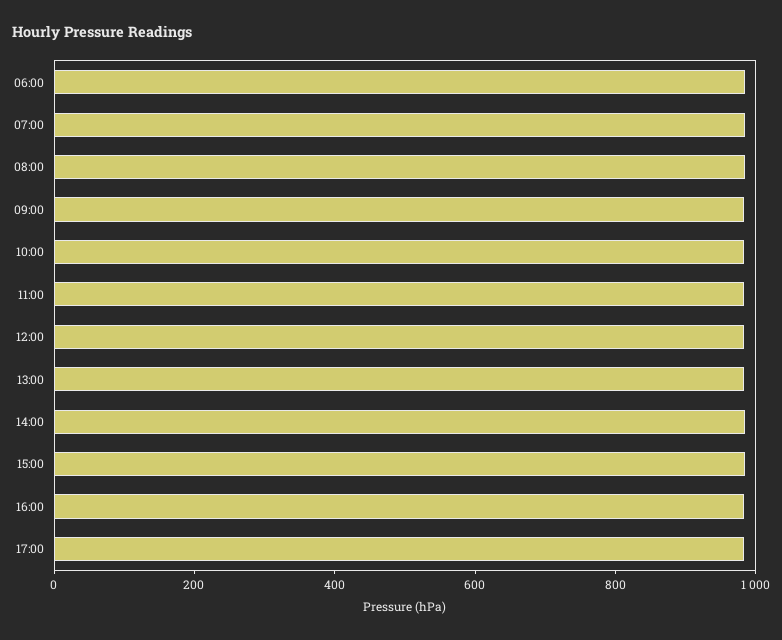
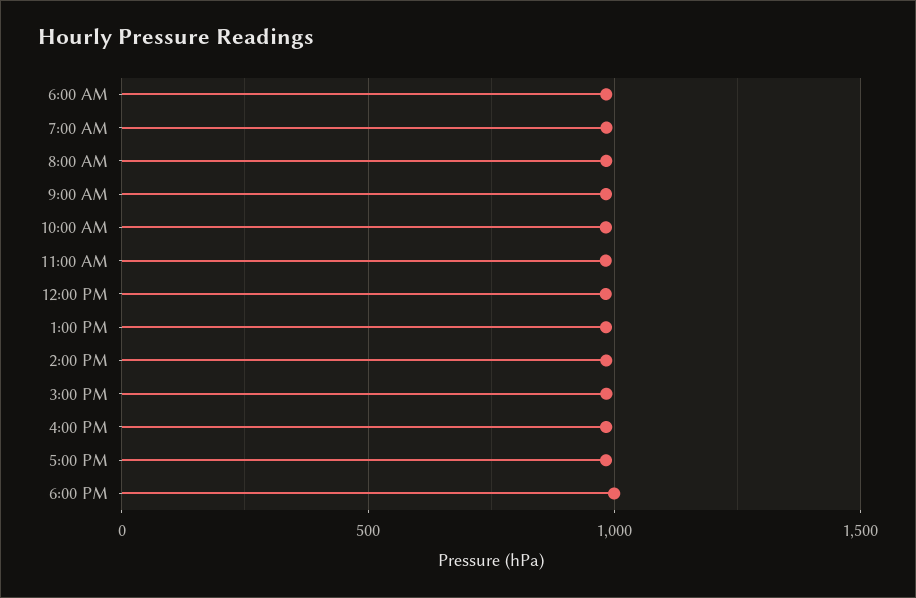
6:00 PM: none -> 1000

